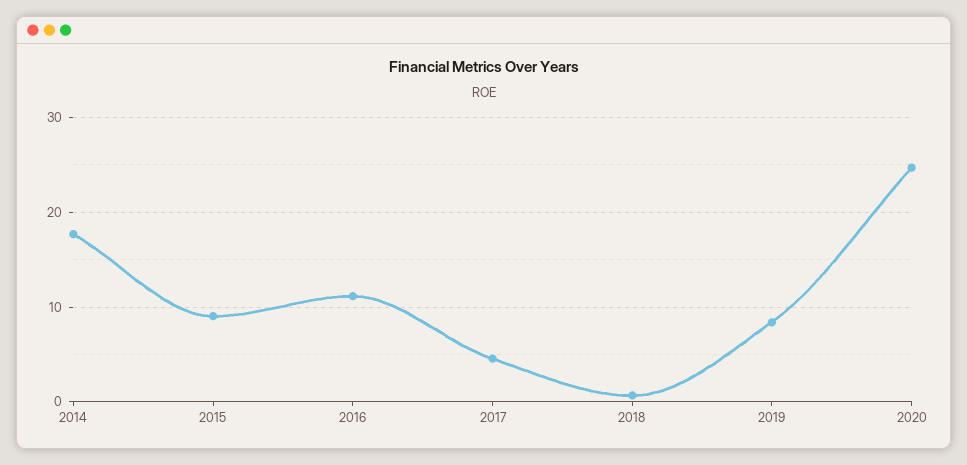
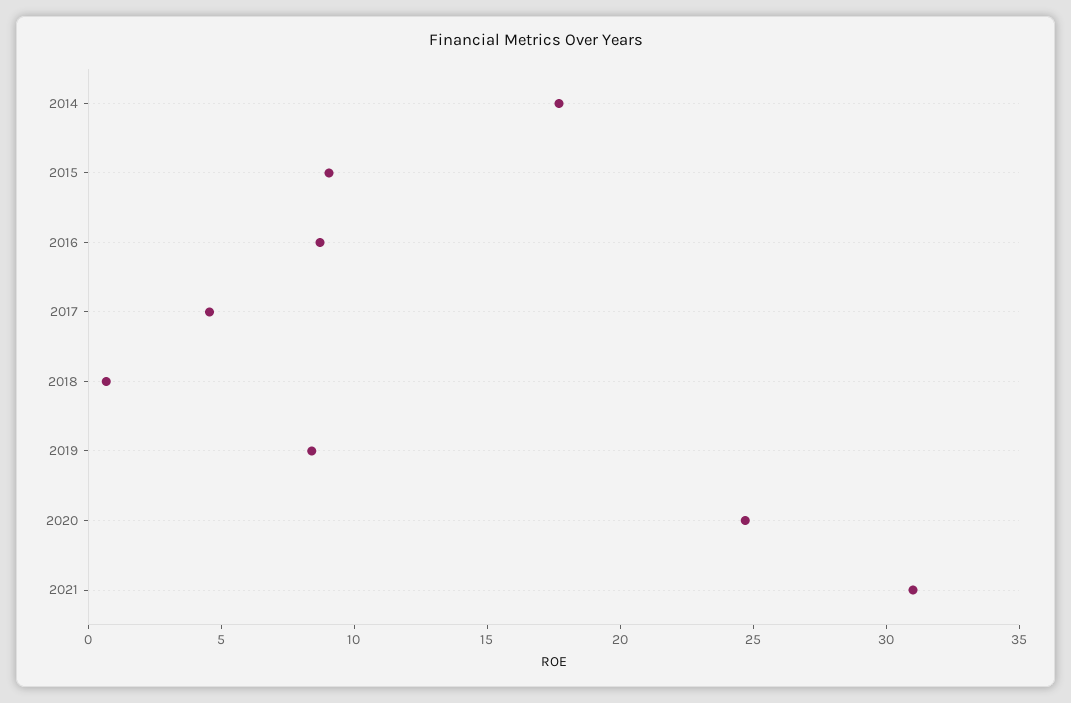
2016: 11 -> 9
2021: none -> 31

